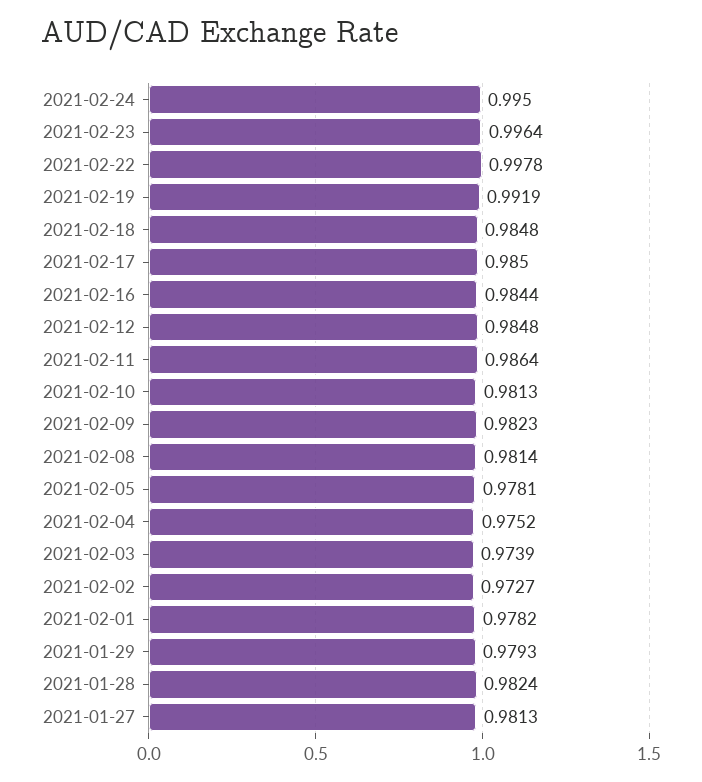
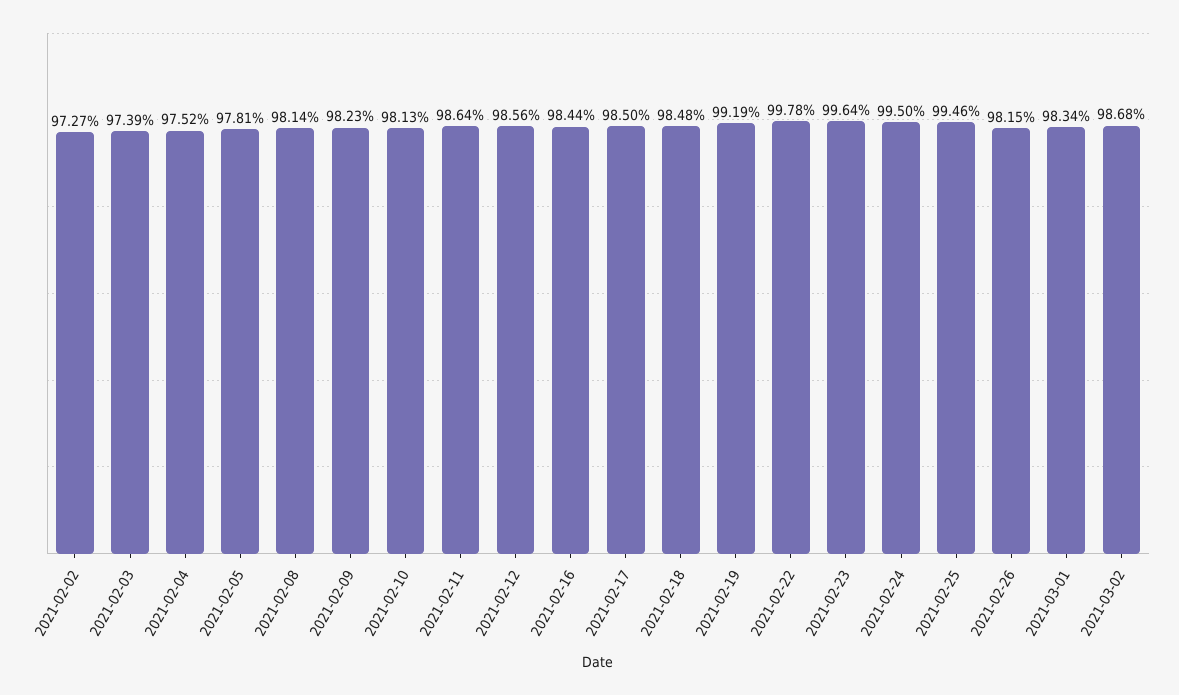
2021-02-12: 0.9848 -> 0.9856
2021-02-01: 0.9782 -> none
2021-01-29: 0.9793 -> none
2021-01-28: 0.9824 -> none
2021-01-27: 0.9813 -> none
2021-02-25: none -> 0.9946
2021-02-26: none -> 0.9815
2021-03-01: none -> 0.9834
2021-03-02: none -> 0.9868

